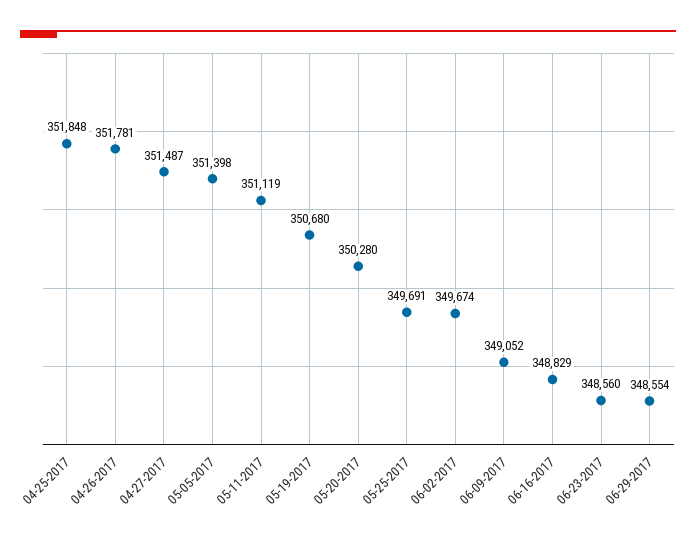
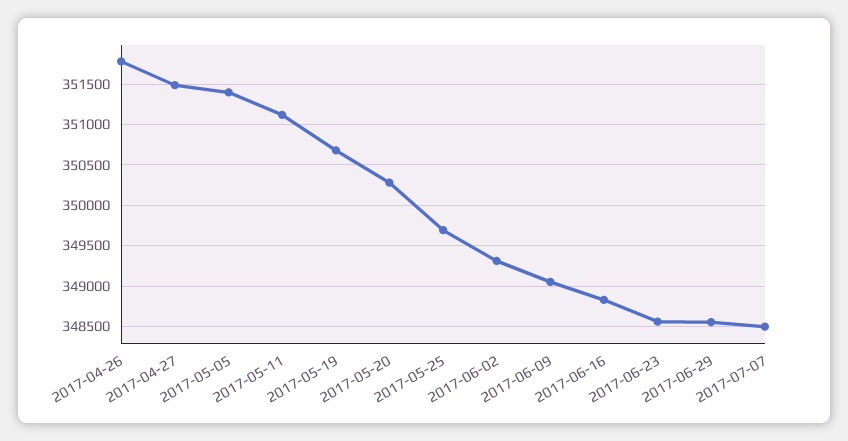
04-25-2017: 351848 -> none
06-02-2017: 349674 -> 349300
2017-07-07: none -> 348500

